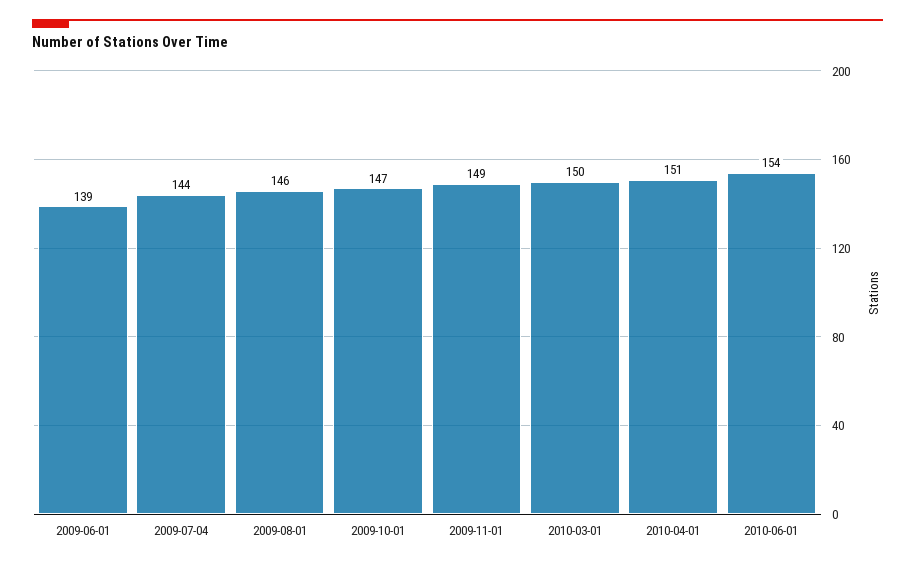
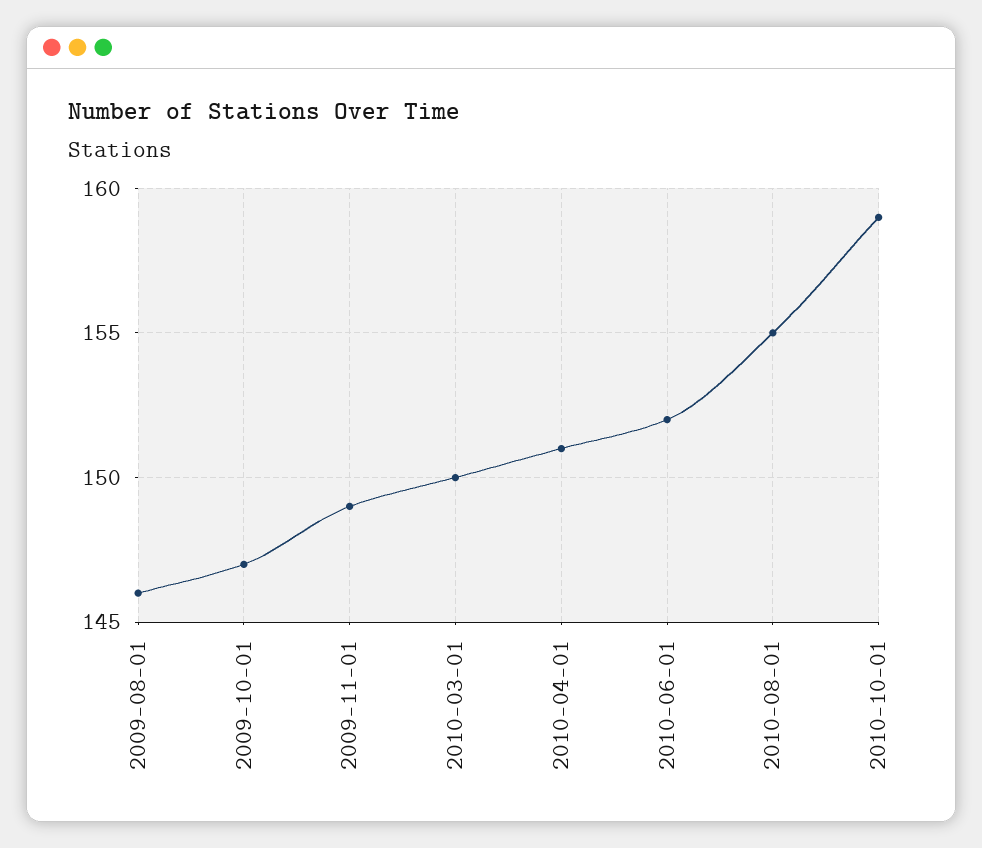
2009-06-01: 139 -> none
2009-07-04: 144 -> none
2010-06-01: 154 -> 152
2010-08-01: none -> 155
2010-10-01: none -> 159

